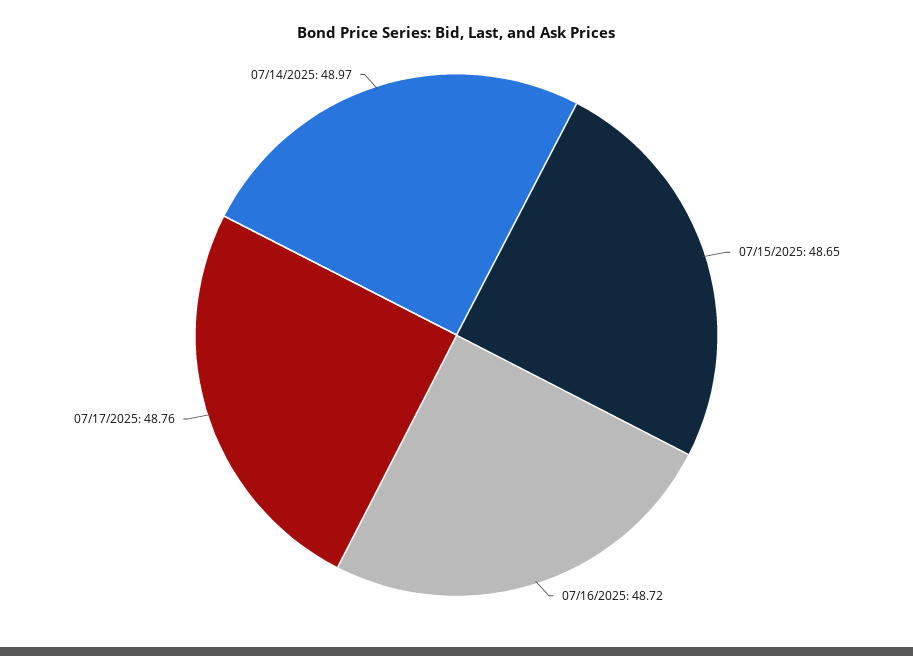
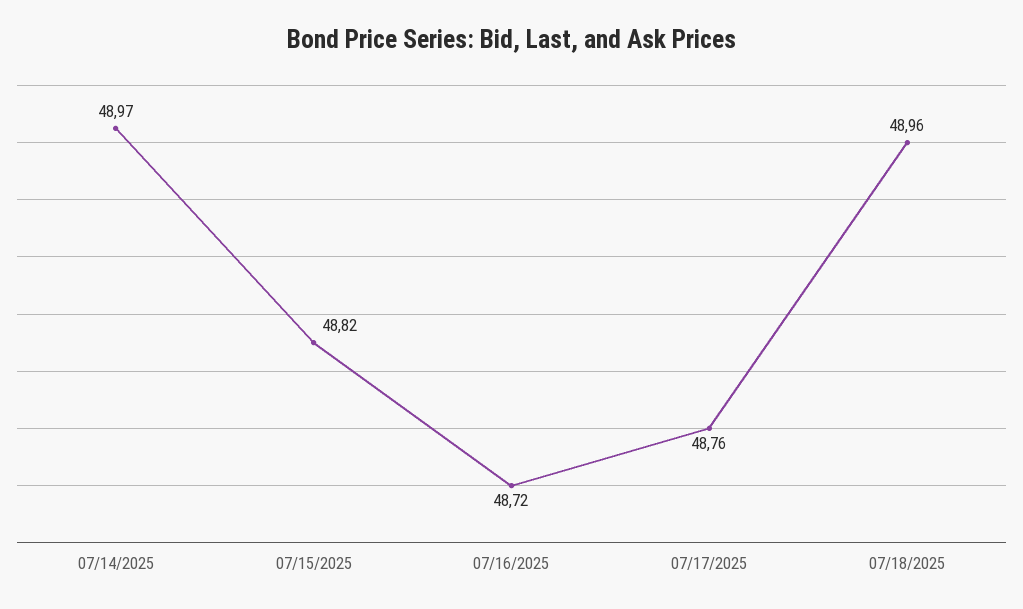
07/15/2025: 48.65 -> 48.82
07/18/2025: none -> 48.96

